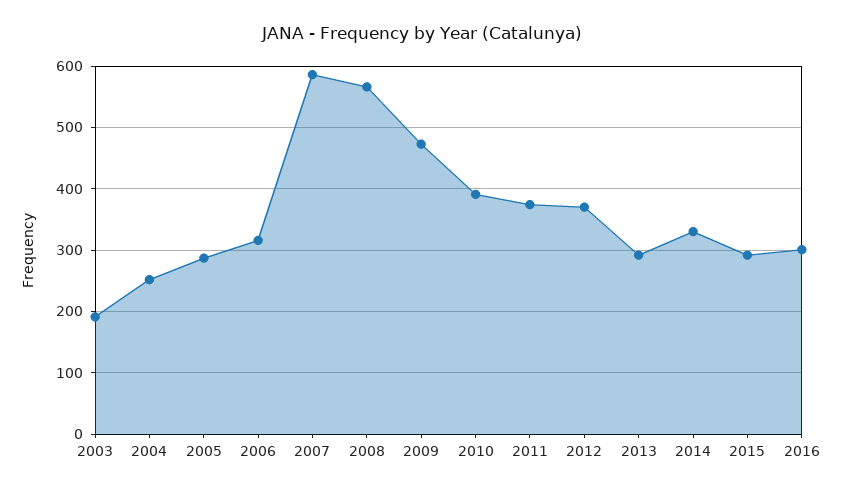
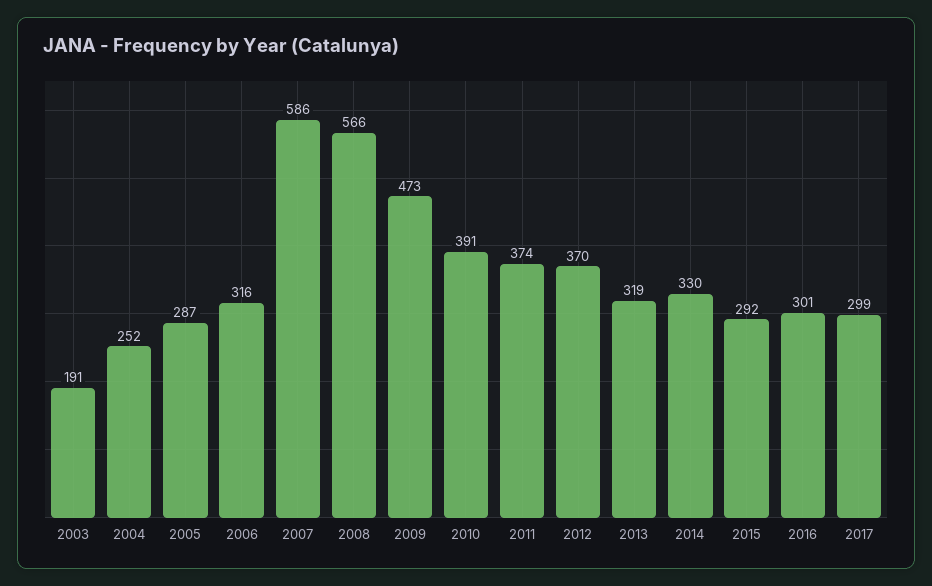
2013: 290 -> 319
2017: none -> 299

